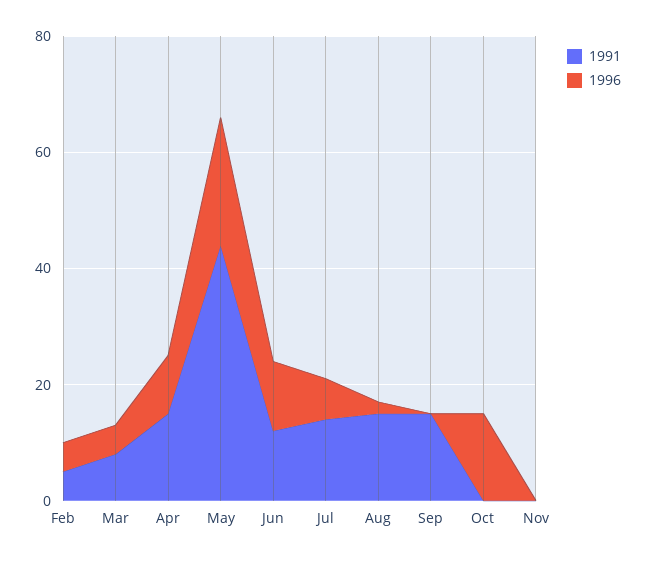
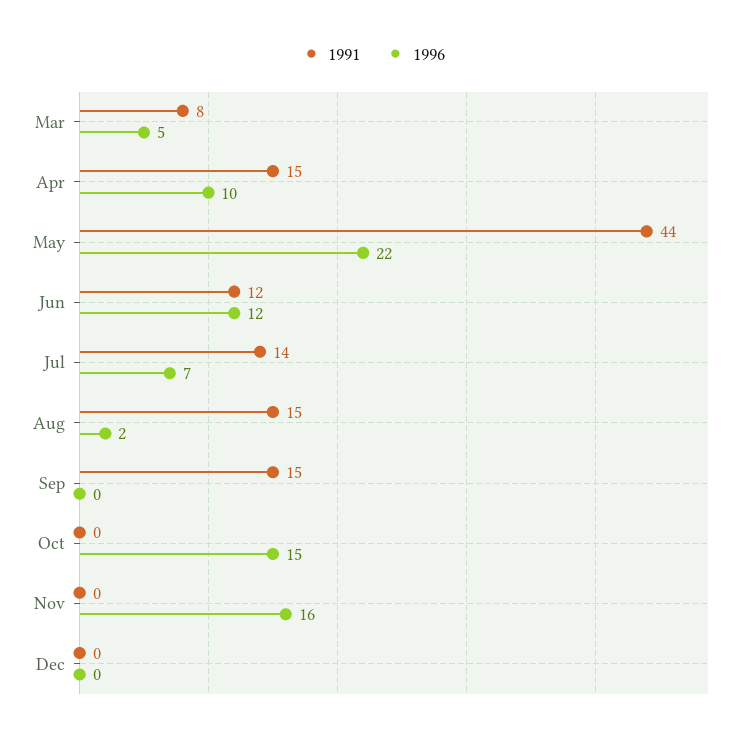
1991, Feb: 5 -> none
1996, Feb: 5 -> none
1996, Nov: 0 -> 16
1991, Dec: none -> 0
1996, Dec: none -> 0

